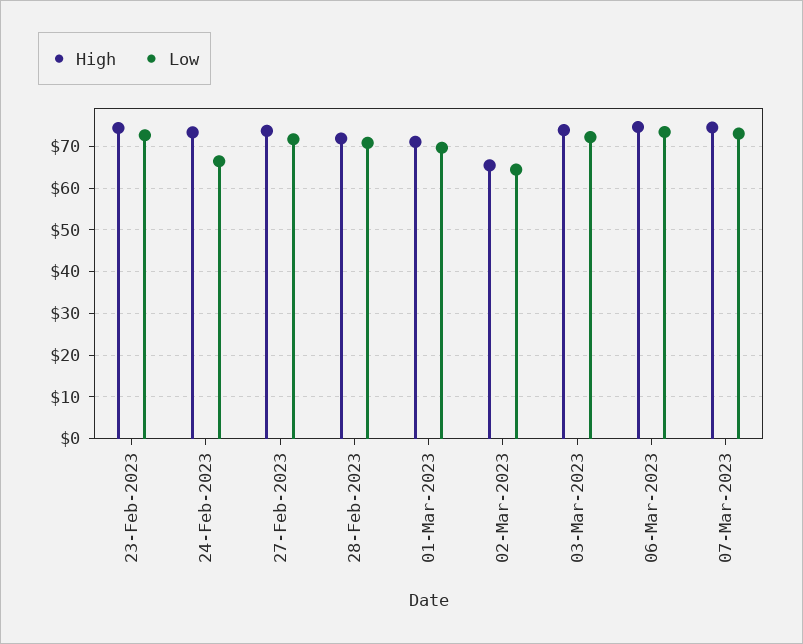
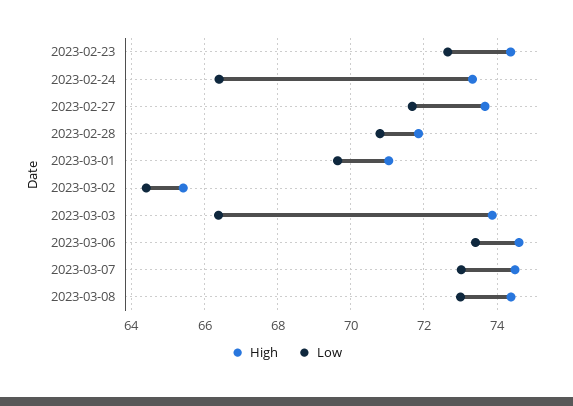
Low, 03-Mar-2023: 72 -> 66.4
High, 2023-03-08: none -> 74.4
Low, 2023-03-08: none -> 73

